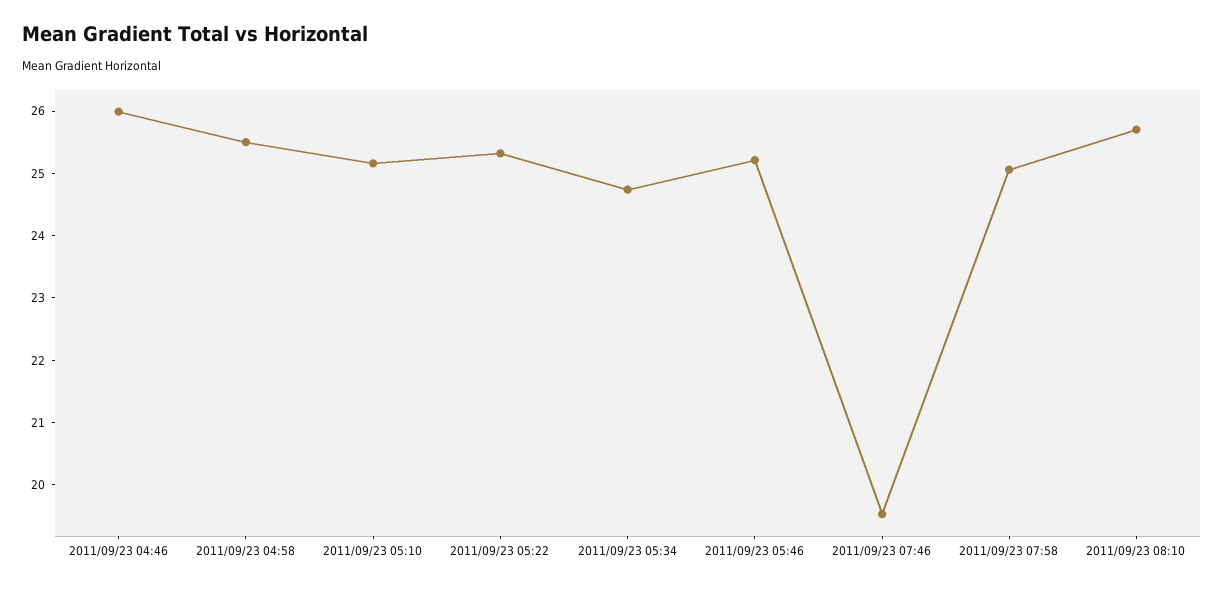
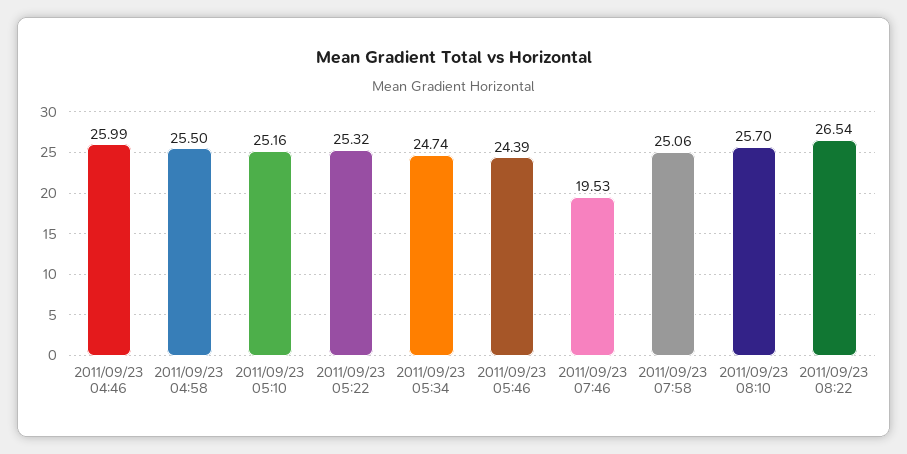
2011/09/23 05:46: 25.2 -> 24.39
2011/09/23 08:22: none -> 26.54

